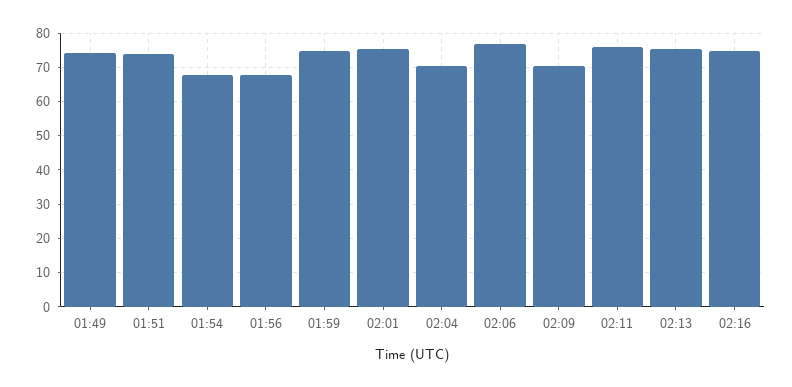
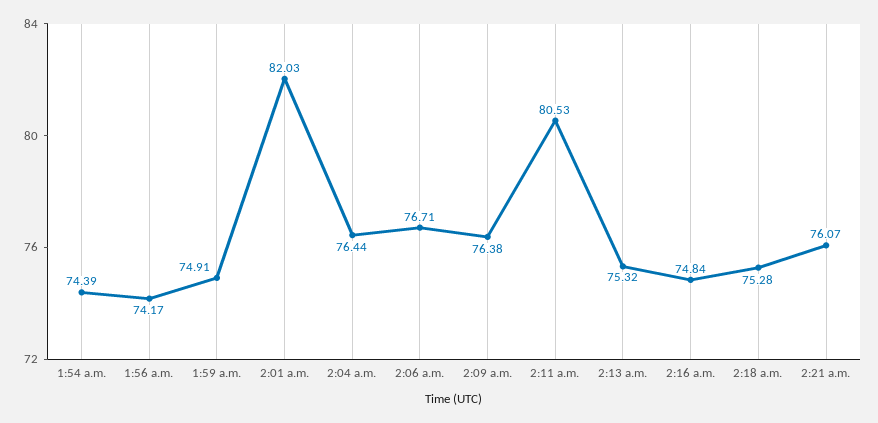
01:49: 74 -> none
01:51: 74 -> none
01:54: 68 -> 74.39
01:56: 68 -> 74.17
02:01: 76 -> 82.03
02:04: 70 -> 76.44
02:09: 70 -> 76.38
02:11: 76 -> 80.53
2:18 a.m.: none -> 75.28
2:21 a.m.: none -> 76.07

